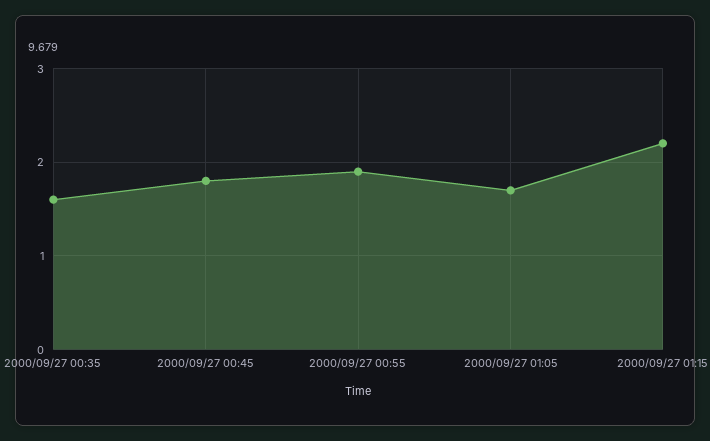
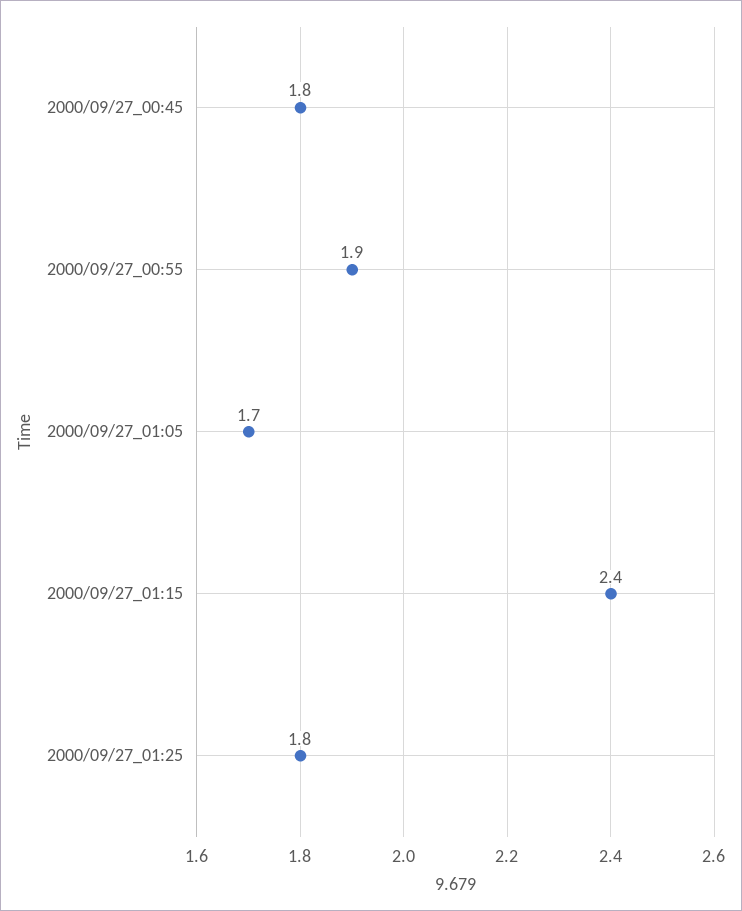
2000/09/27 00:35: 1.6 -> none
2000/09/27 01:15: 2.2 -> 2.4
2000/09/27_01:25: none -> 1.8

